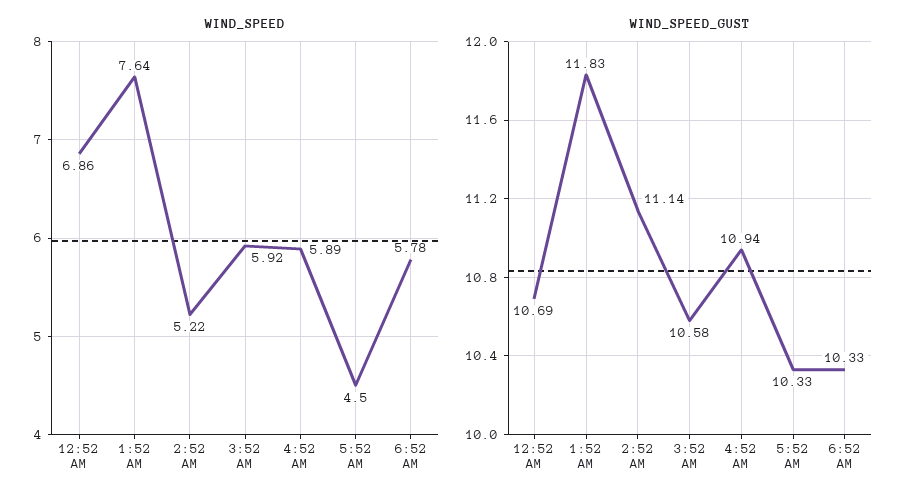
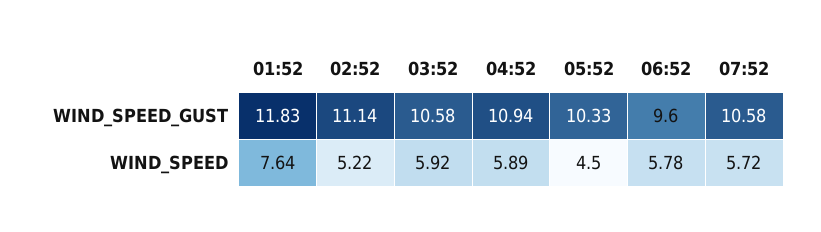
WIND_SPEED, 12:52 AM: 6.86 -> none
WIND_SPEED_GUST, 12:52 AM: 10.69 -> none
WIND_SPEED_GUST, 6:52 AM: 10.33 -> 9.6
WIND_SPEED_GUST, 07:52: none -> 10.58
WIND_SPEED, 07:52: none -> 5.72

